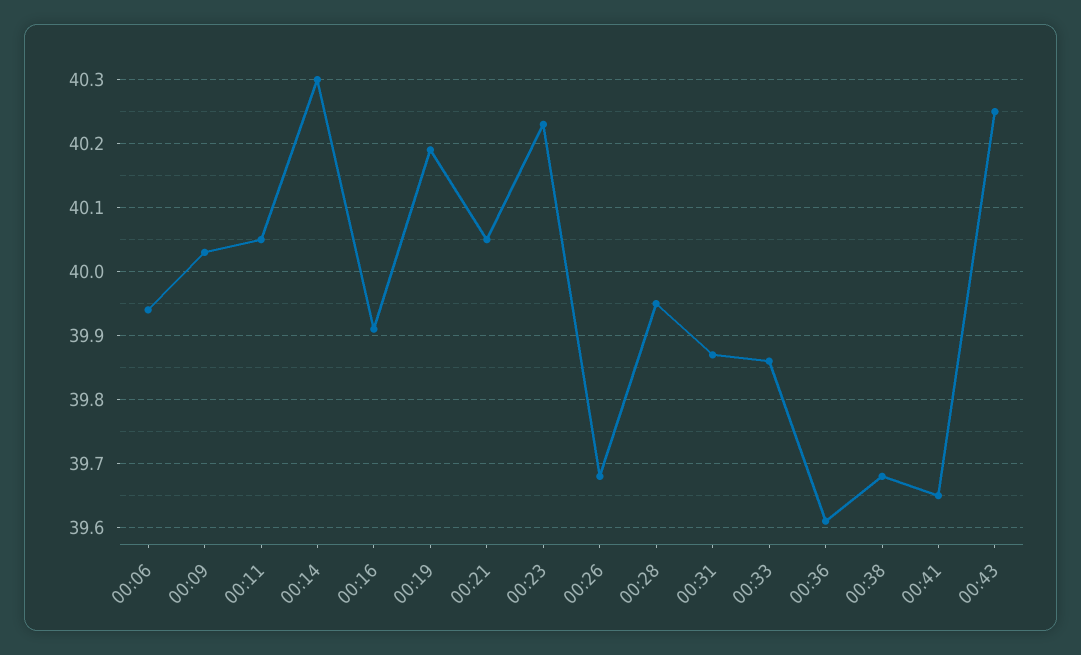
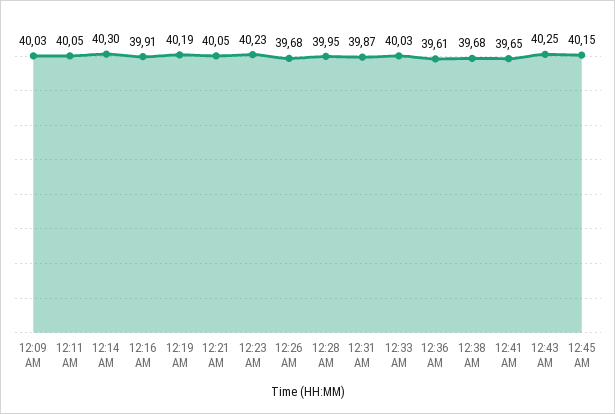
00:06: 39.94 -> none
00:33: 39.86 -> 40.03
12:45 AM: none -> 40.15

